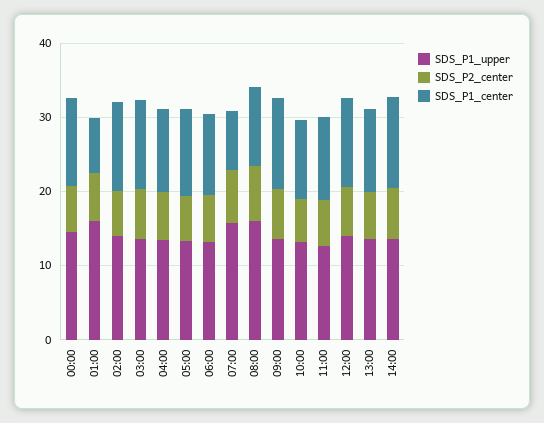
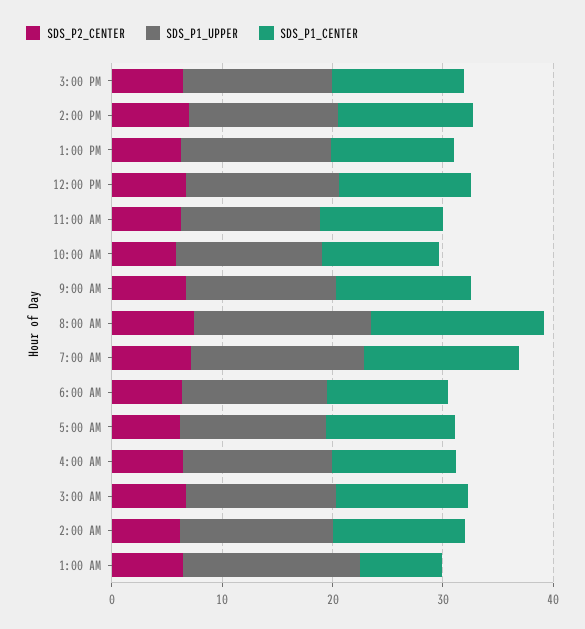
SDS_P1_upper, 00:00: 14 -> none
SDS_P2_center, 00:00: 6 -> none
SDS_P1_center, 00:00: 12 -> none
SDS_P1_center, 07:00: 8 -> 14
SDS_P1_center, 08:00: 10 -> 16
SDS_P2_center, 3:00 PM: none -> 6
SDS_P1_upper, 3:00 PM: none -> 14
SDS_P1_center, 3:00 PM: none -> 12

